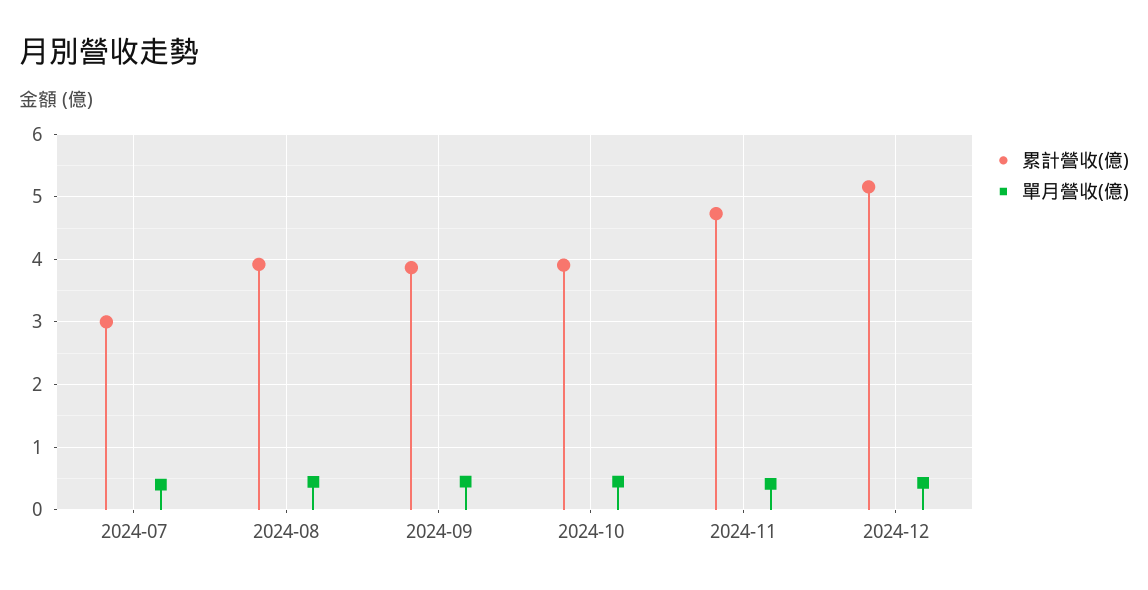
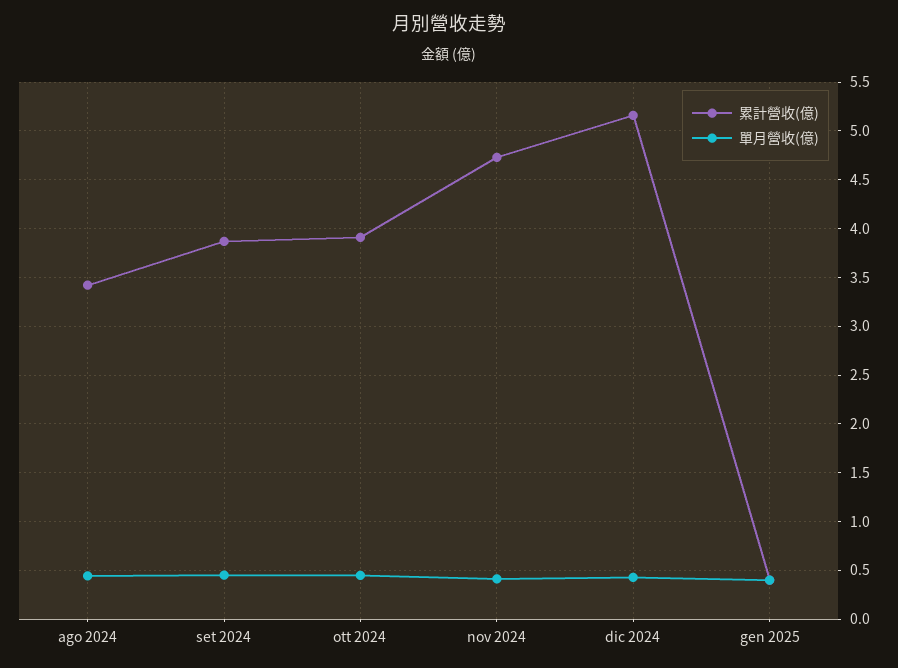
累計營收(億), 2024-07: 3 -> none
單月營收(億), 2024-07: 0.4 -> none
累計營收(億), 2024-08: 3.9 -> 3.4
累計營收(億), gen 2025: none -> 0.4
單月營收(億), gen 2025: none -> 0.4

